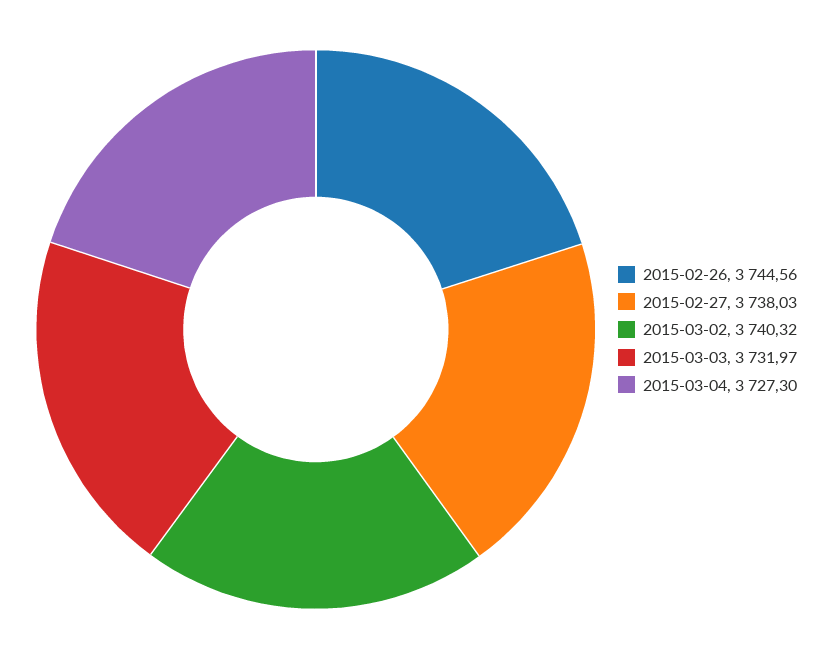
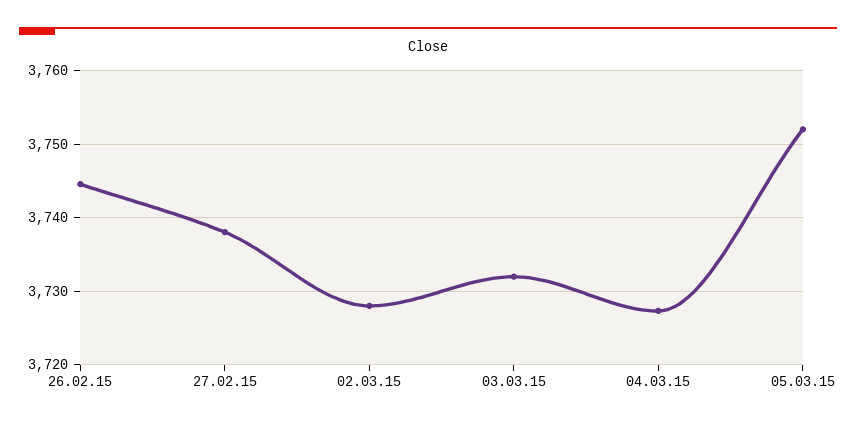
2015-03-02: 3740.32 -> 3728
05.03.15: none -> 3752

